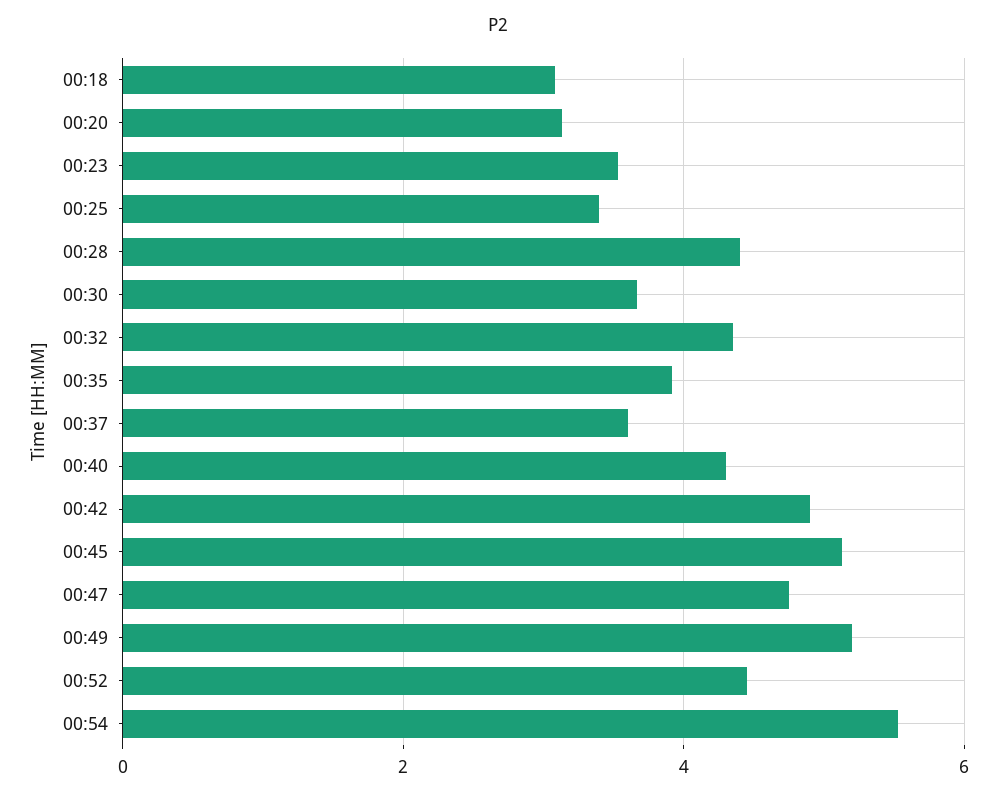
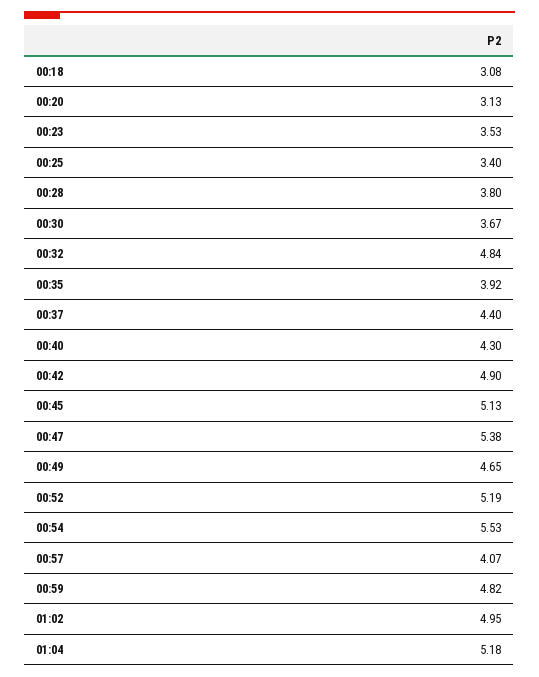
00:28: 4.4 -> 3.8
00:32: 4.4 -> 4.84
00:37: 3.6 -> 4.4
00:47: 4.8 -> 5.38
00:49: 5.2 -> 4.65
00:52: 4.4 -> 5.19
00:57: none -> 4.07
00:59: none -> 4.82
01:02: none -> 4.95
01:04: none -> 5.18

